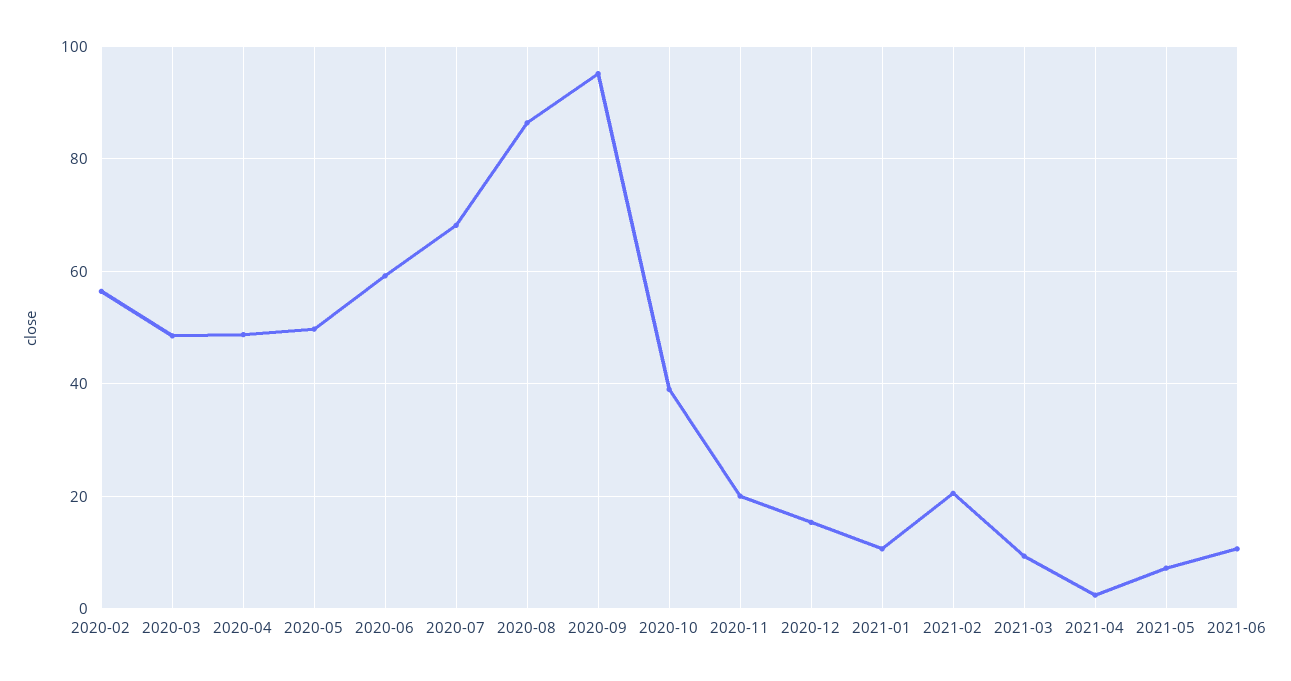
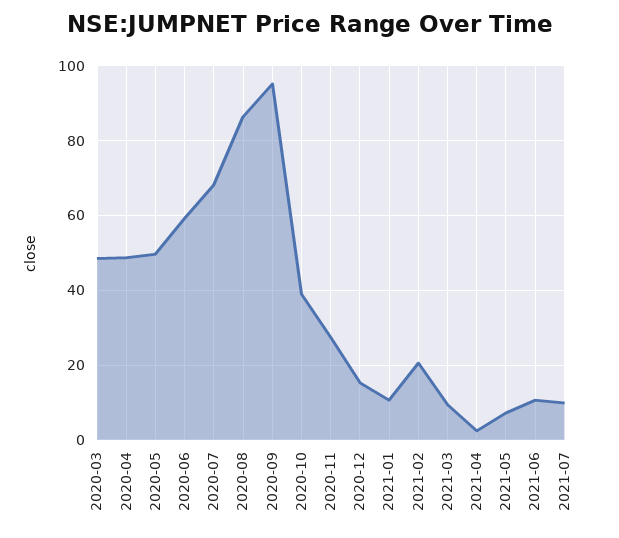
2020-02: 56 -> none
2020-11: 20 -> 28
2021-07: none -> 10

